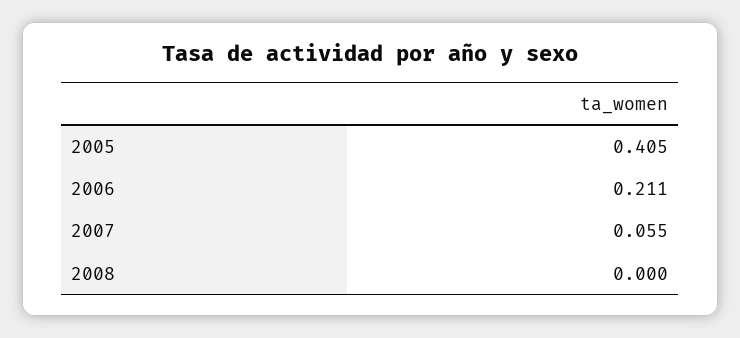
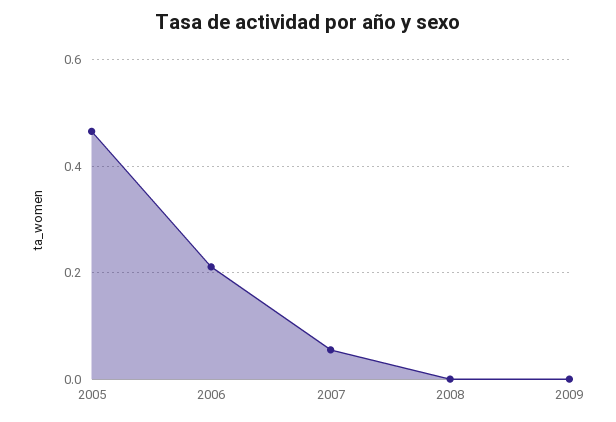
2005: 0.405 -> 0.46
2009: none -> 0

